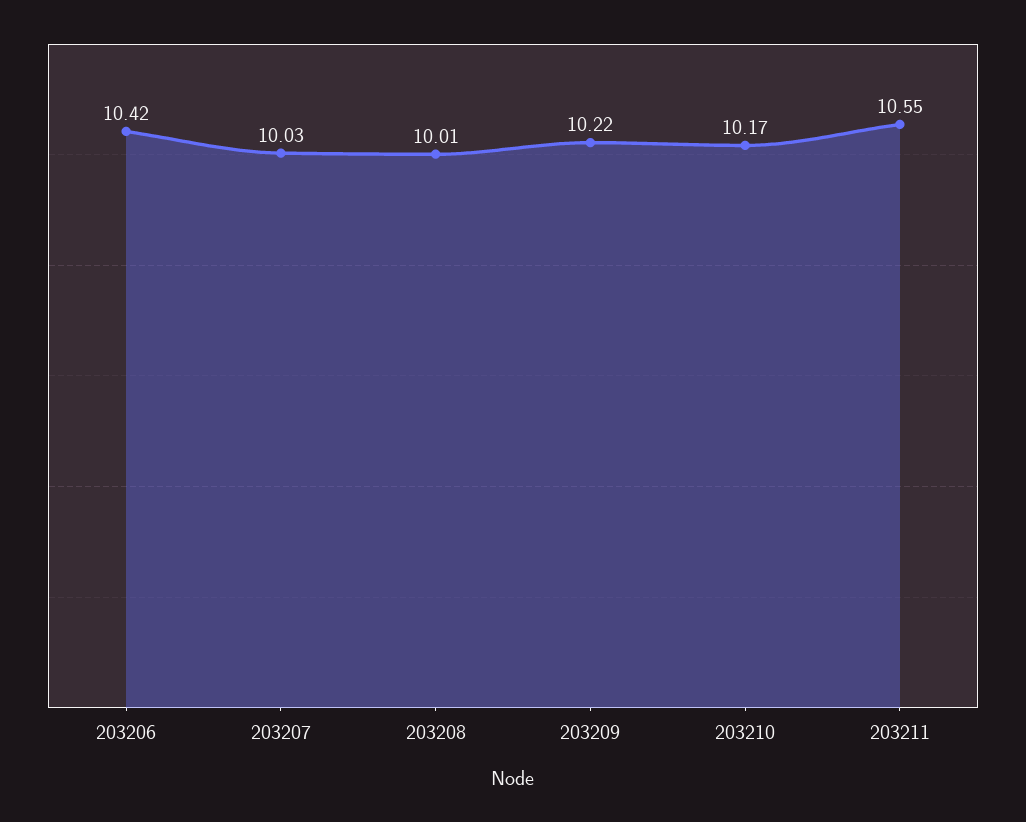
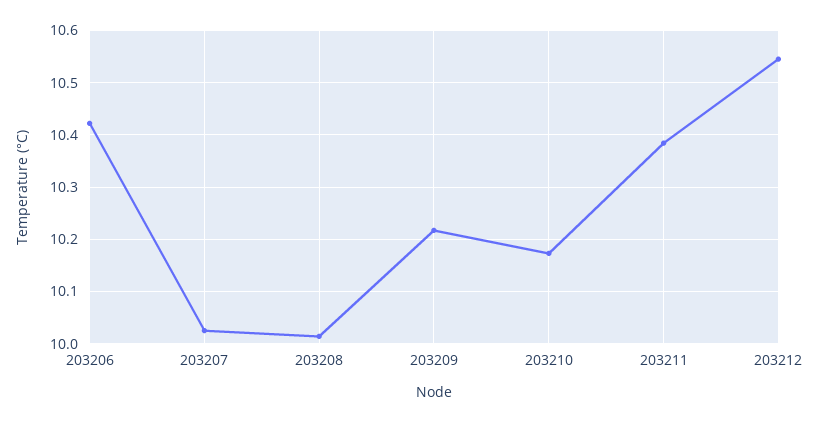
203211: 10.55 -> 10.38
203212: none -> 10.54

